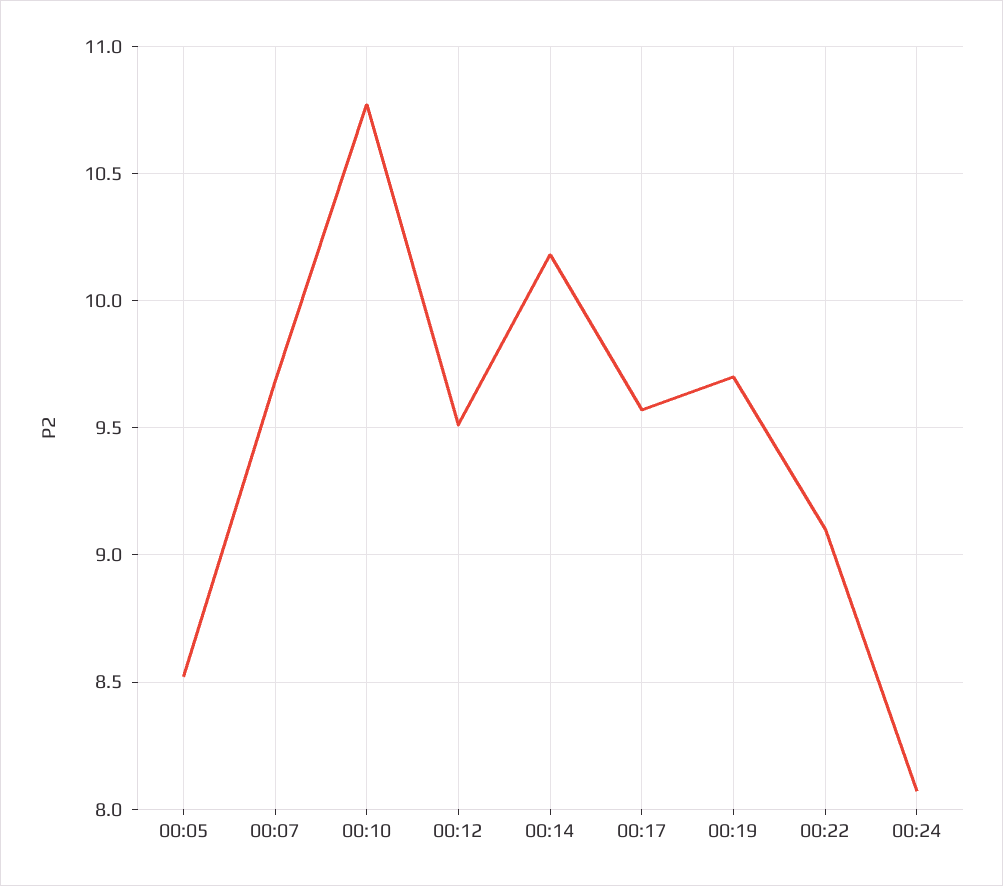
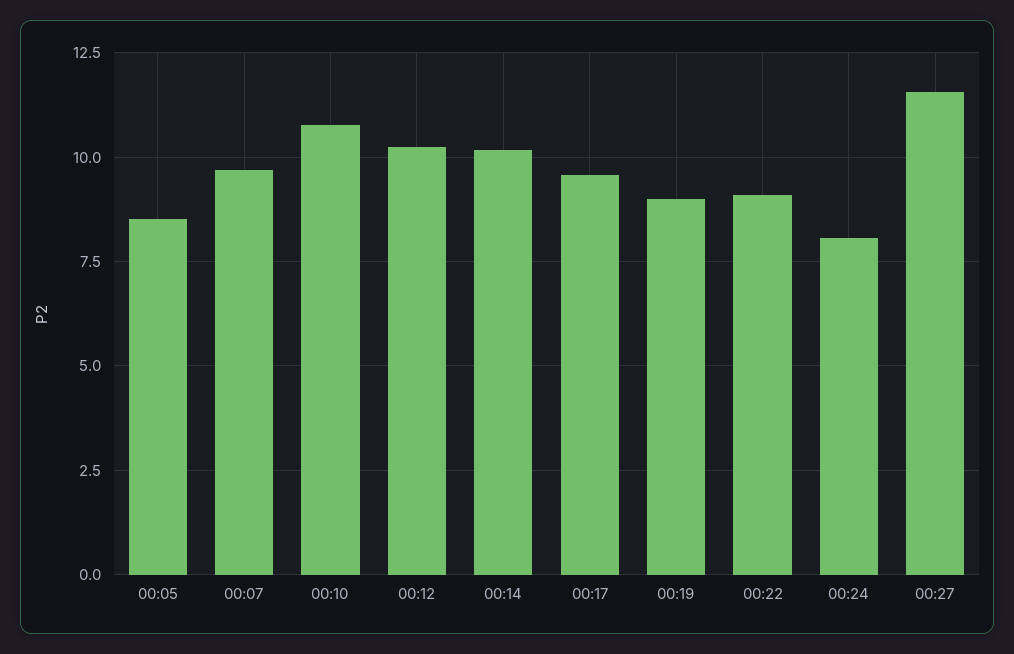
00:12: 9.5 -> 10.25
00:19: 9.7 -> 9
00:27: none -> 11.5

